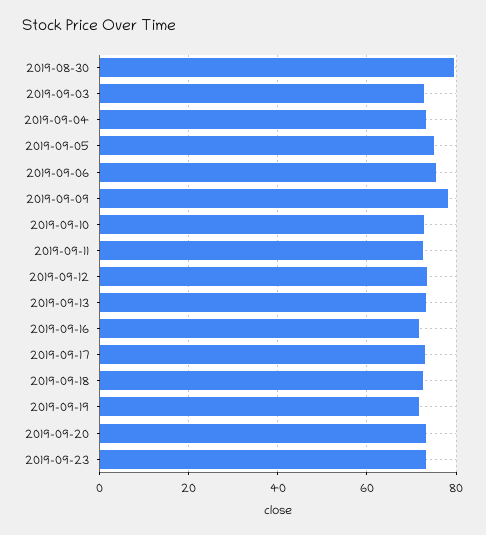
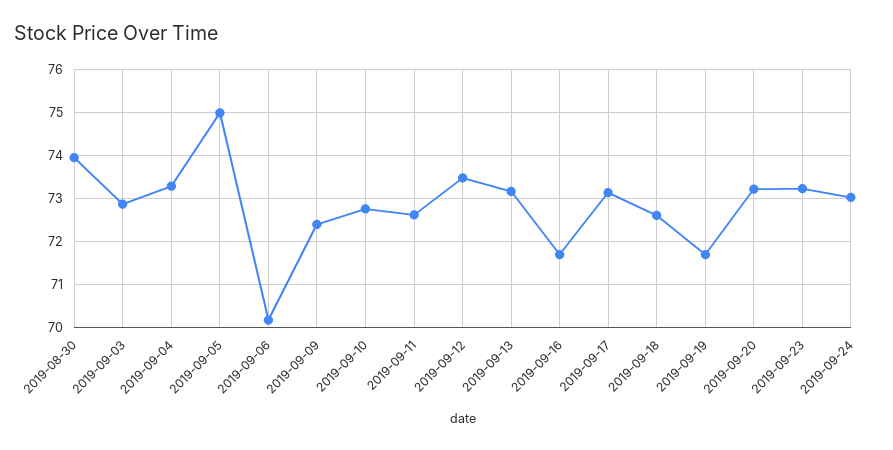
2019-08-30: 80 -> 74
2019-09-06: 76 -> 70.2
2019-09-09: 78 -> 72.4
2019-09-24: none -> 73

